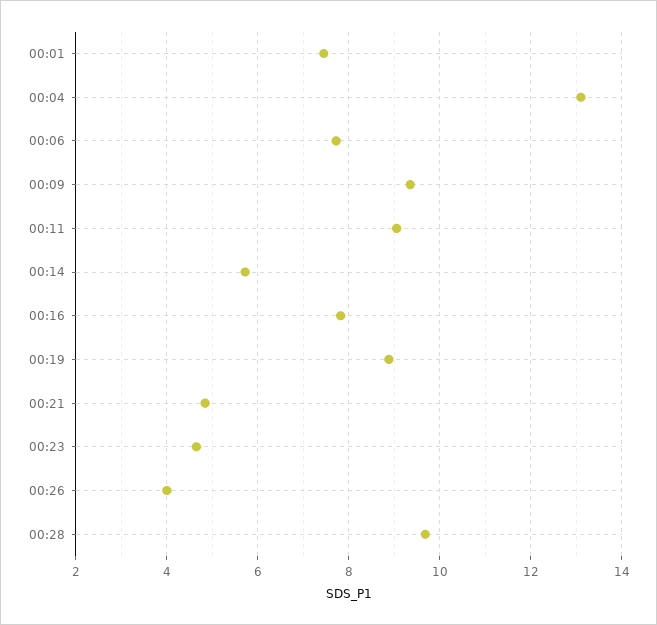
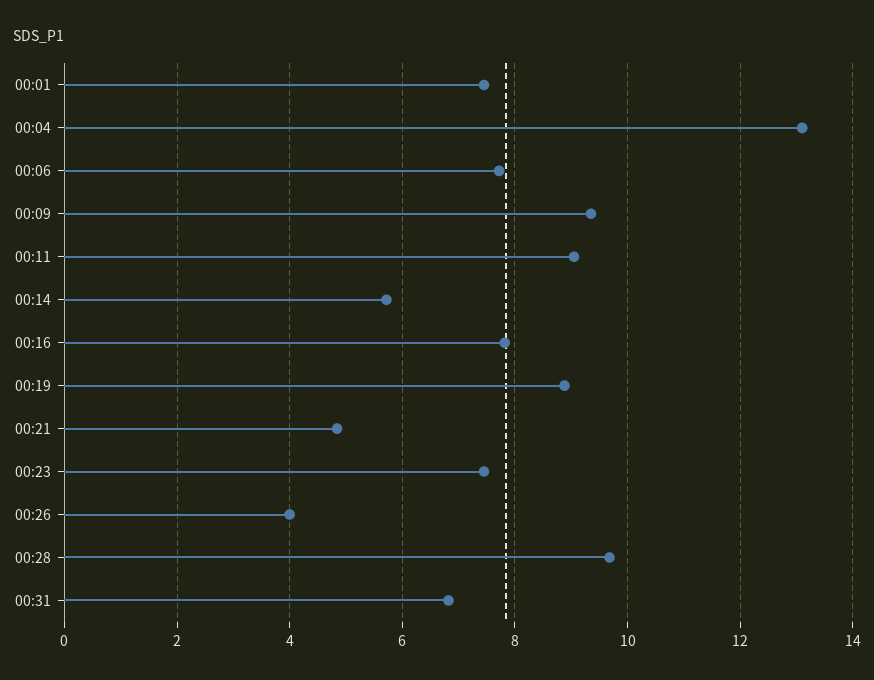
00:23: 4.6 -> 7.4
00:31: none -> 6.8

